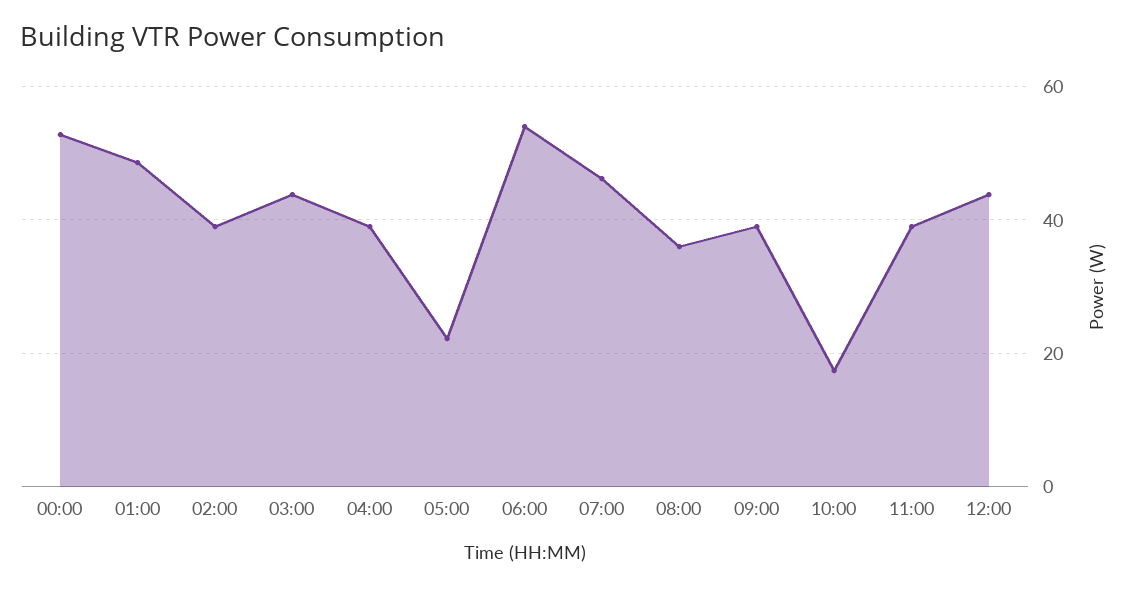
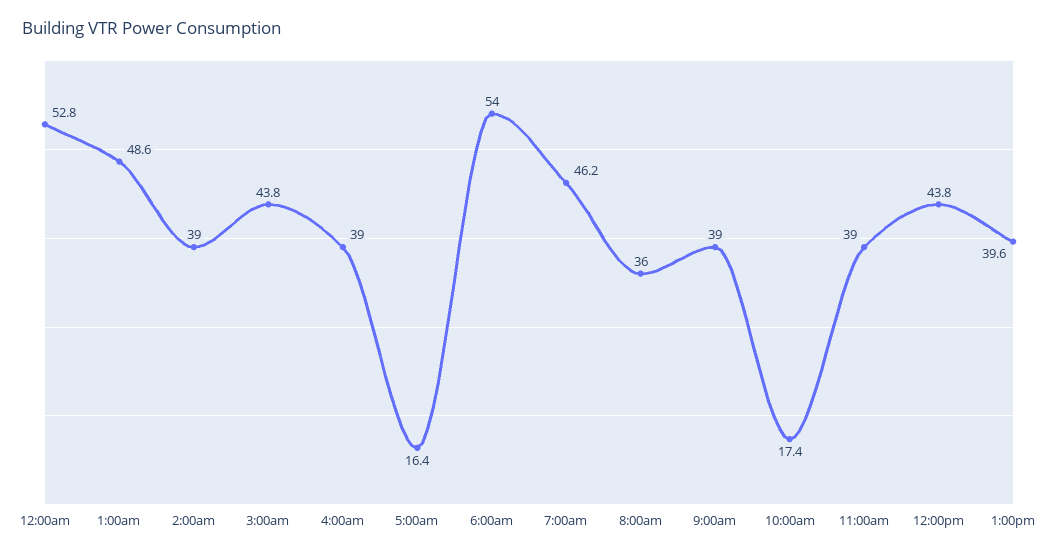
05:00: 22 -> 16.4
1:00pm: none -> 39.6

